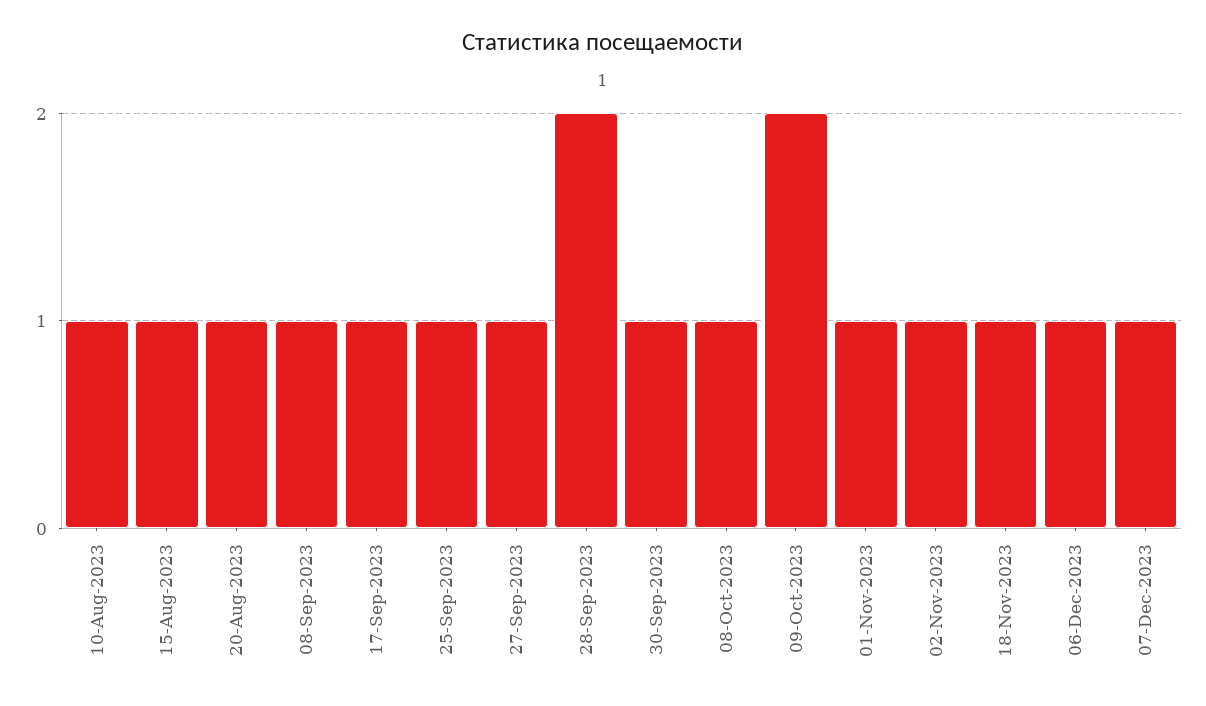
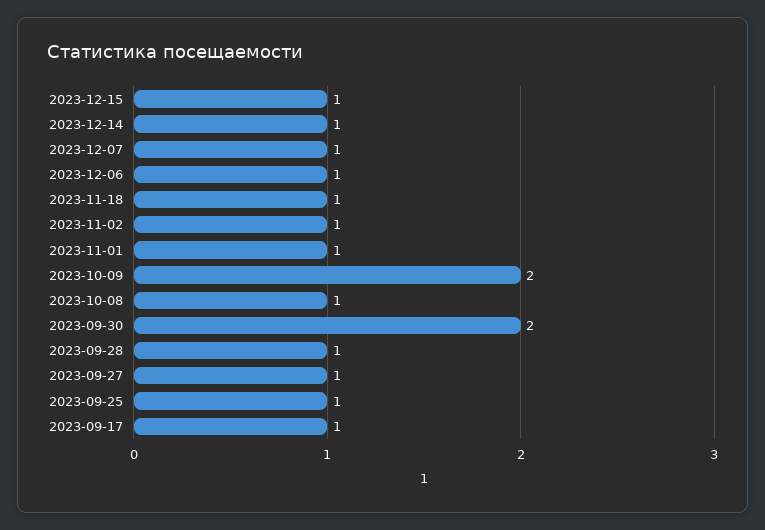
10-Aug-2023: 1 -> none
15-Aug-2023: 1 -> none
20-Aug-2023: 1 -> none
08-Sep-2023: 1 -> none
28-Sep-2023: 2 -> 1
30-Sep-2023: 1 -> 2
2023-12-15: none -> 1
2023-12-14: none -> 1

